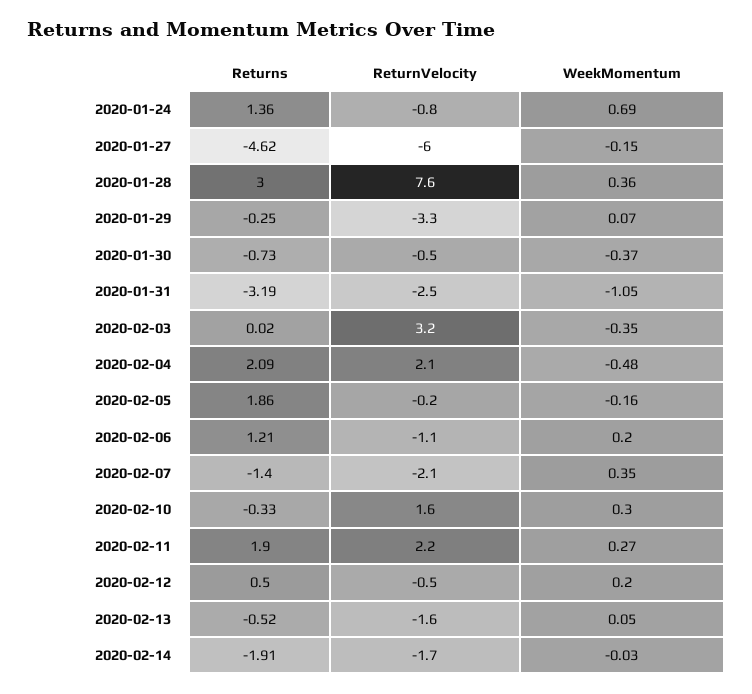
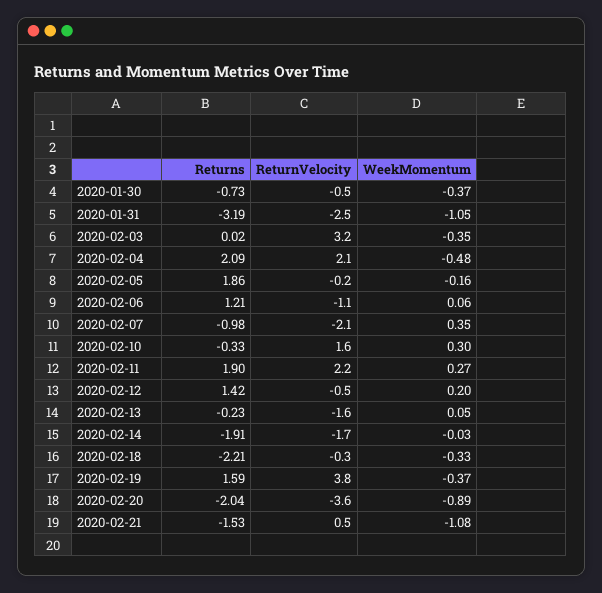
Returns, 2020-01-24: 1.36 -> none
ReturnVelocity, 2020-01-24: -0.8 -> none
WeekMomentum, 2020-01-24: 0.69 -> none
Returns, 2020-01-27: -4.62 -> none
ReturnVelocity, 2020-01-27: -6 -> none
WeekMomentum, 2020-01-27: -0.15 -> none
Returns, 2020-01-28: 3 -> none
ReturnVelocity, 2020-01-28: 7.6 -> none
WeekMomentum, 2020-01-28: 0.36 -> none
Returns, 2020-01-29: -0.25 -> none
ReturnVelocity, 2020-01-29: -3.3 -> none
WeekMomentum, 2020-01-29: 0.07 -> none
WeekMomentum, 2020-02-06: 0.2 -> 0.06
Returns, 2020-02-07: -1.4 -> -0.98
Returns, 2020-02-12: 0.5 -> 1.42
Returns, 2020-02-13: -0.52 -> -0.23
Returns, 2020-02-18: none -> -2.21
ReturnVelocity, 2020-02-18: none -> -0.3
WeekMomentum, 2020-02-18: none -> -0.33
Returns, 2020-02-19: none -> 1.59
ReturnVelocity, 2020-02-19: none -> 3.8
WeekMomentum, 2020-02-19: none -> -0.37
Returns, 2020-02-20: none -> -2.04
ReturnVelocity, 2020-02-20: none -> -3.6
WeekMomentum, 2020-02-20: none -> -0.89
Returns, 2020-02-21: none -> -1.53
ReturnVelocity, 2020-02-21: none -> 0.5
WeekMomentum, 2020-02-21: none -> -1.08

